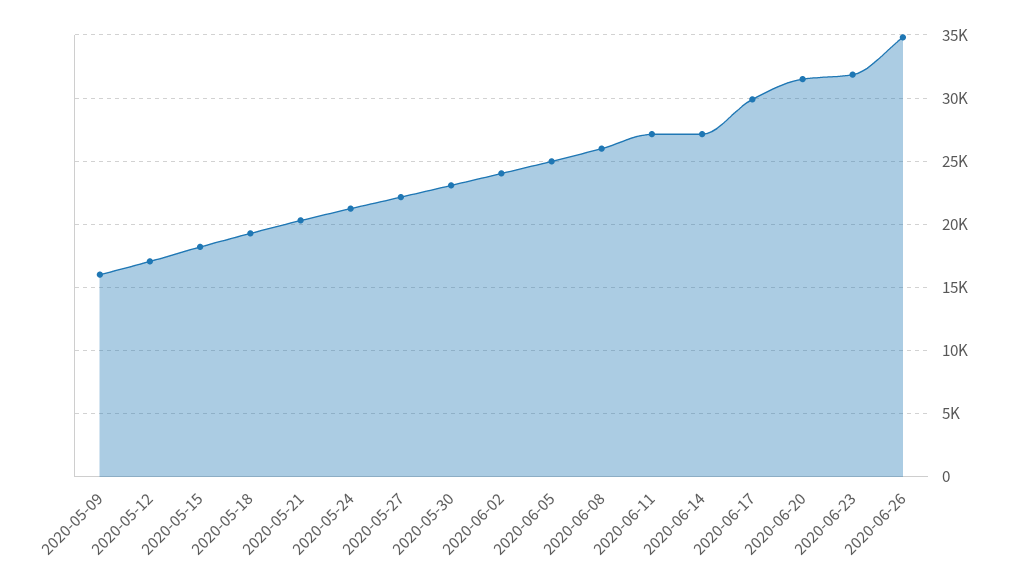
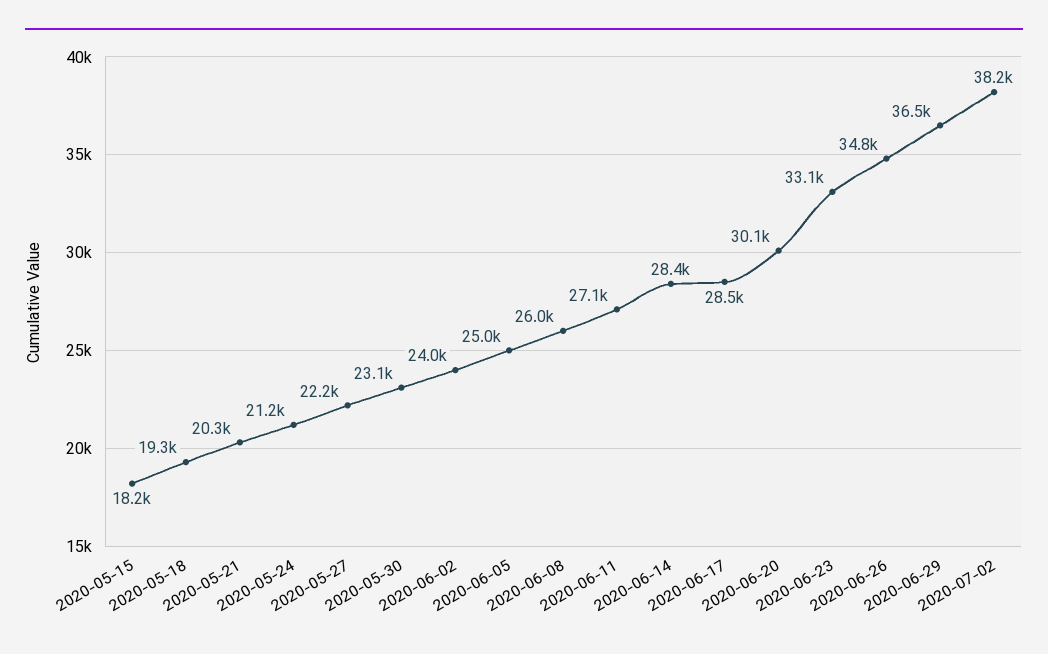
2020-05-09: 16000 -> none
2020-05-12: 17000 -> none
2020-06-14: 27000 -> 28400
2020-06-17: 30000 -> 28500
2020-06-20: 31500 -> 30100
2020-06-23: 32000 -> 33100
2020-06-29: none -> 36500
2020-07-02: none -> 38200

